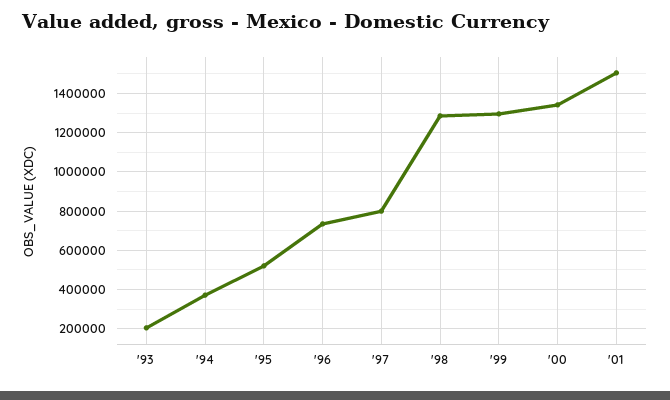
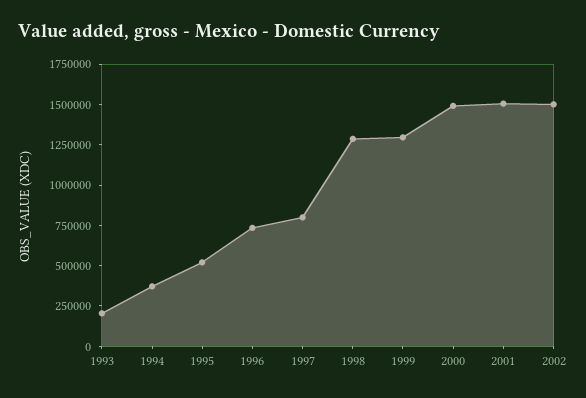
'00: 1350000 -> 1500000
2002: none -> 1500000

